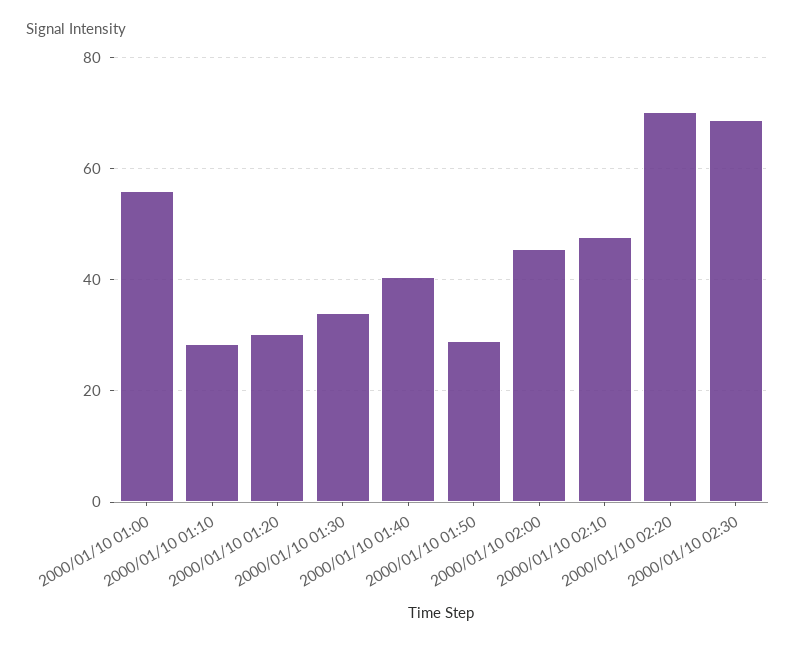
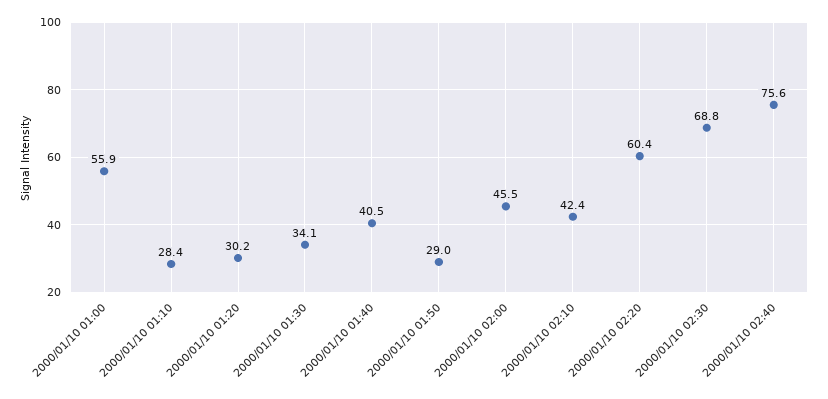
2000/01/10 02:10: 48 -> 42.4
2000/01/10 02:20: 70 -> 60.4
2000/01/10 02:40: none -> 75.6

